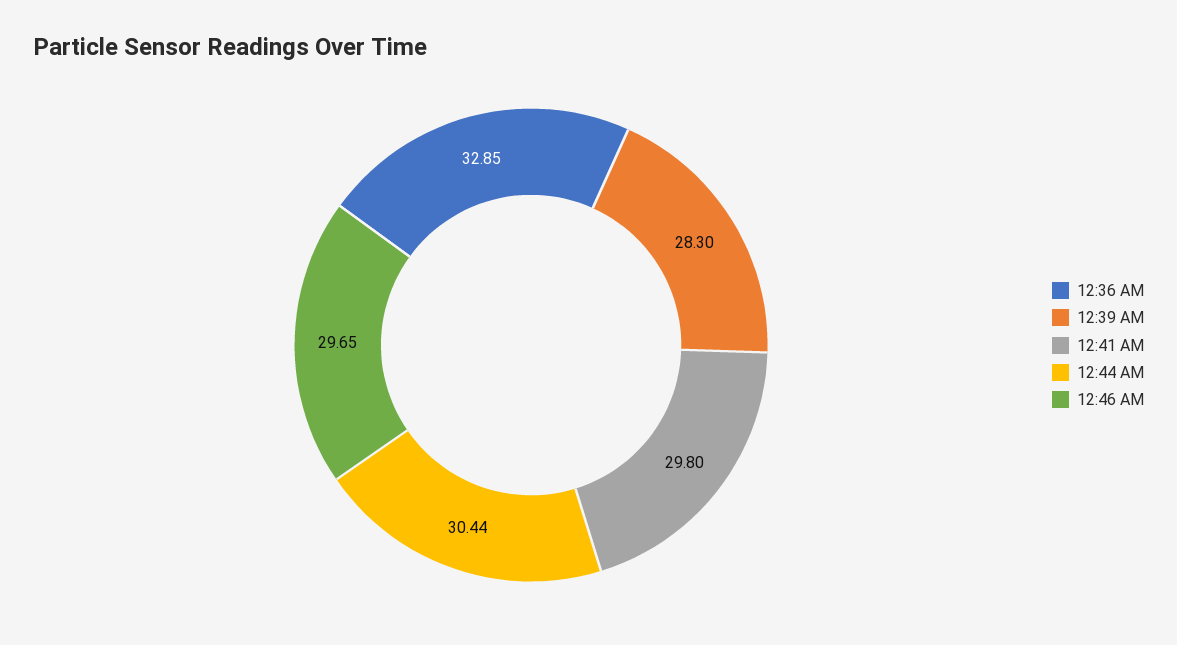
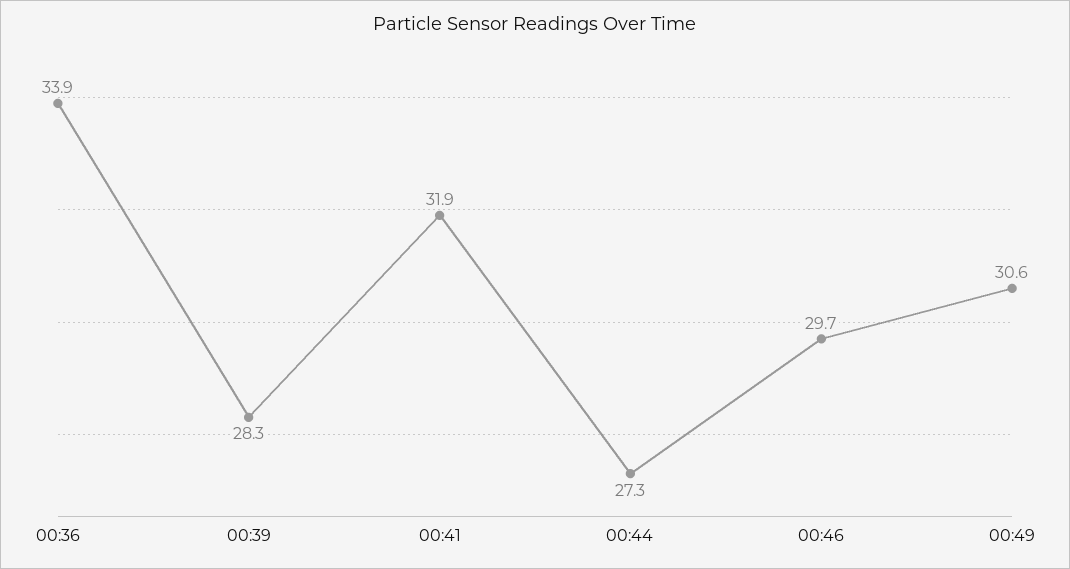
12:36 AM: 32.85 -> 33.9
12:41 AM: 29.8 -> 31.9
12:44 AM: 30.44 -> 27.3
00:49: none -> 30.6

